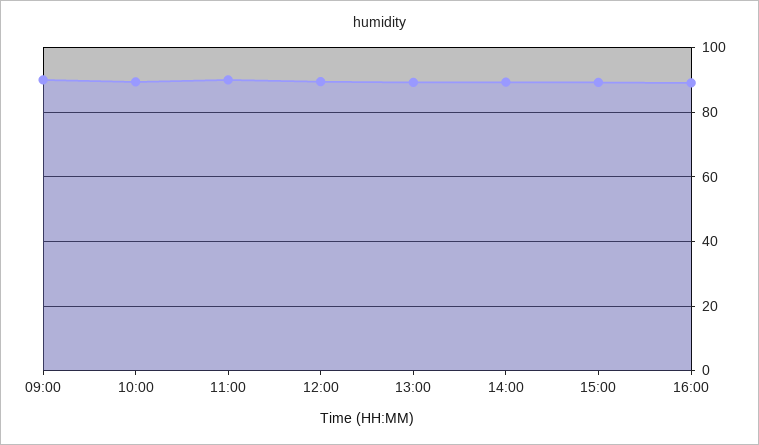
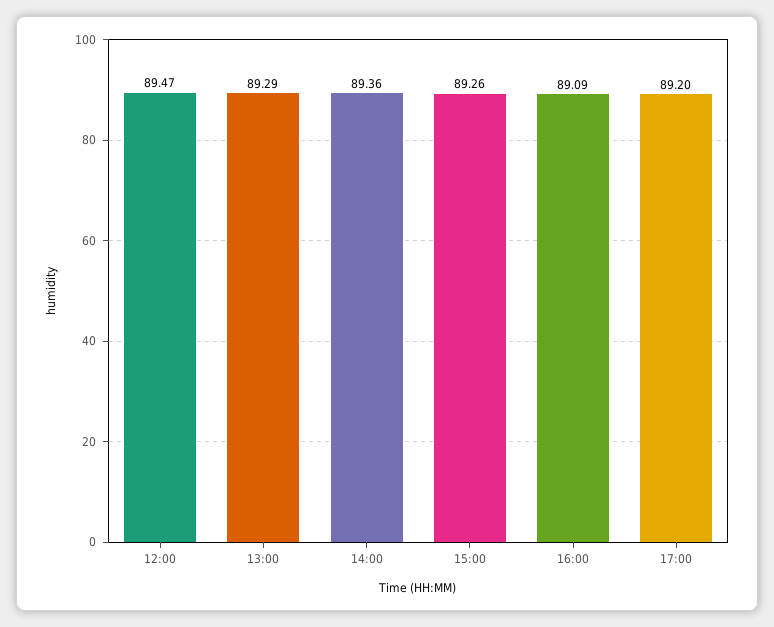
09:00: 90 -> none
10:00: 90 -> none
11:00: 90 -> none
17:00: none -> 89.2

